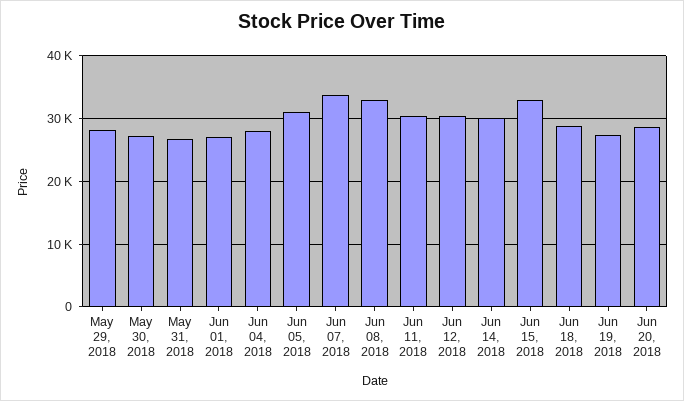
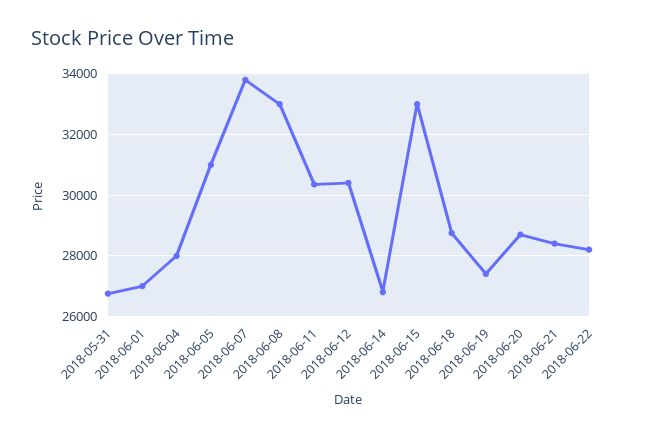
May 29, 2018: 28000 -> none
May 30, 2018: 27000 -> none
Jun 14, 2018: 30000 -> 26800
2018-06-21: none -> 28400
2018-06-22: none -> 28200

